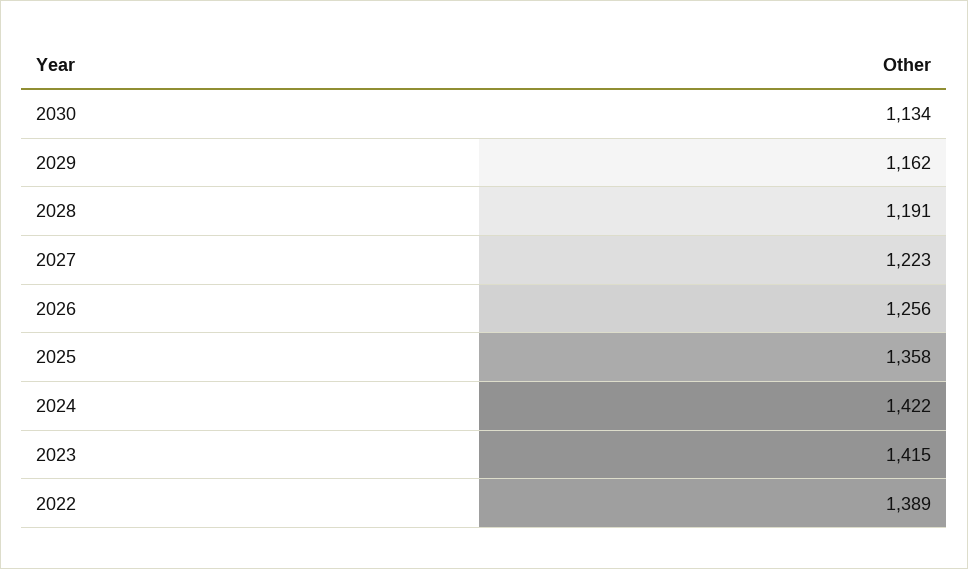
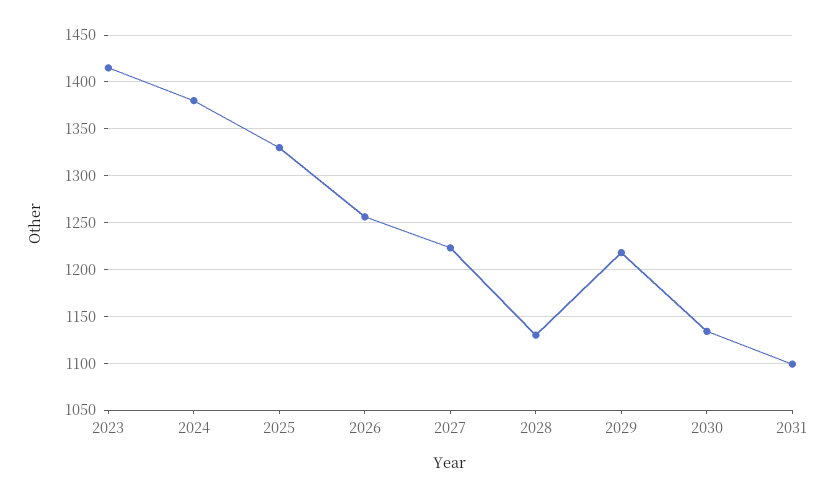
2029: 1162 -> 1220
2028: 1191 -> 1130
2025: 1358 -> 1330
2024: 1422 -> 1380
2022: 1389 -> none
2031: none -> 1100

